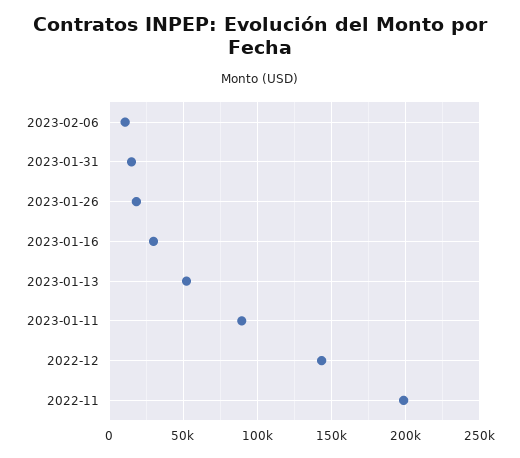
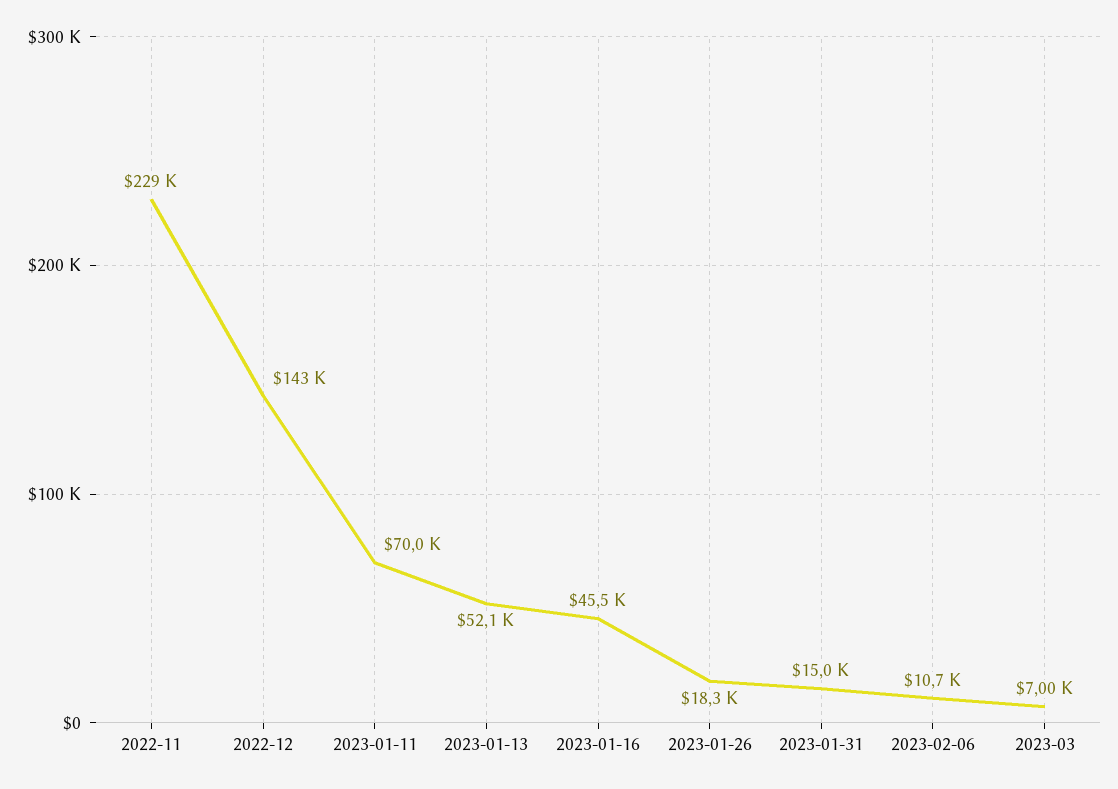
2023-01-16: 30000 -> 45500
2023-01-11: 90000 -> 70000
2022-11: 200000 -> 229000
2023-03: none -> 7000

